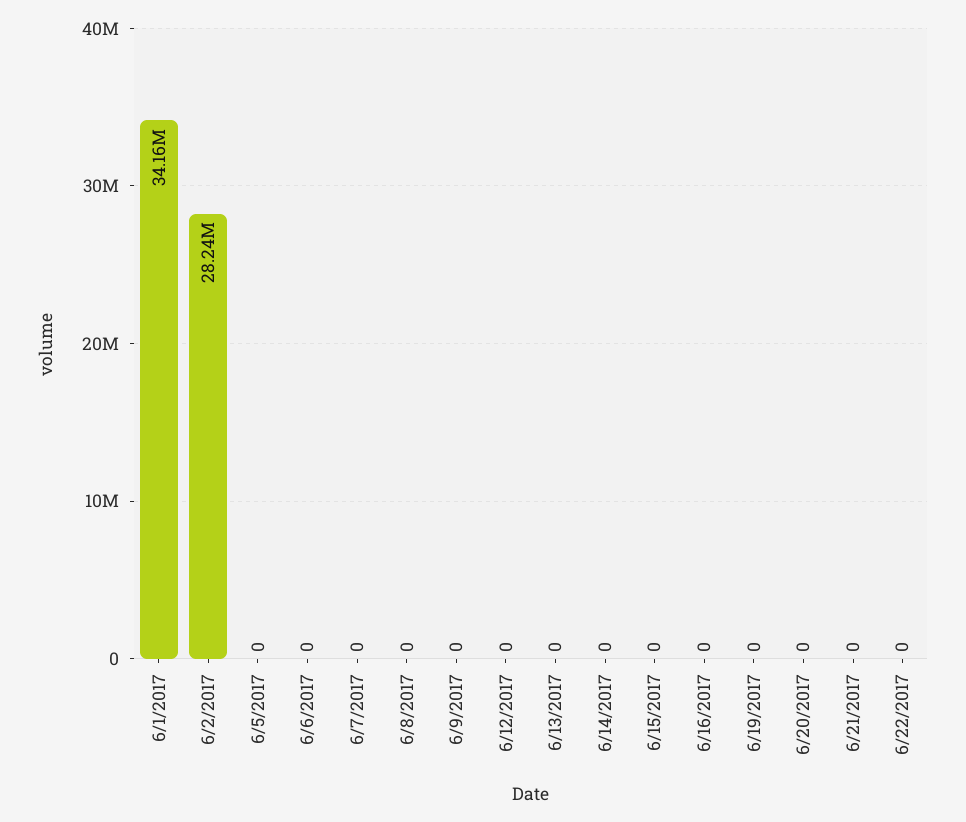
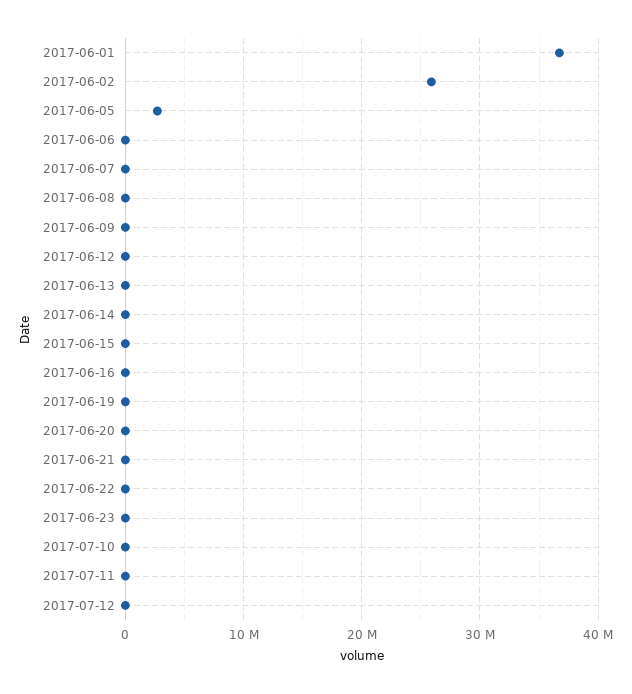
6/1/2017: 34160000 -> 37000000
6/2/2017: 28240000 -> 26000000
6/5/2017: 0 -> 3000000
2017-06-23: none -> 0
2017-07-10: none -> 0
2017-07-11: none -> 0
2017-07-12: none -> 0

